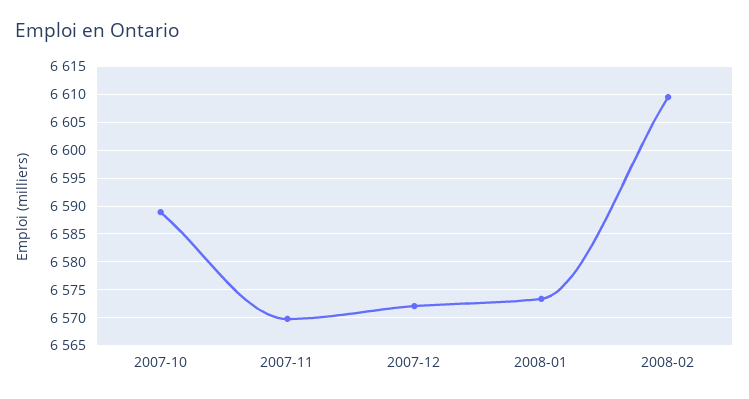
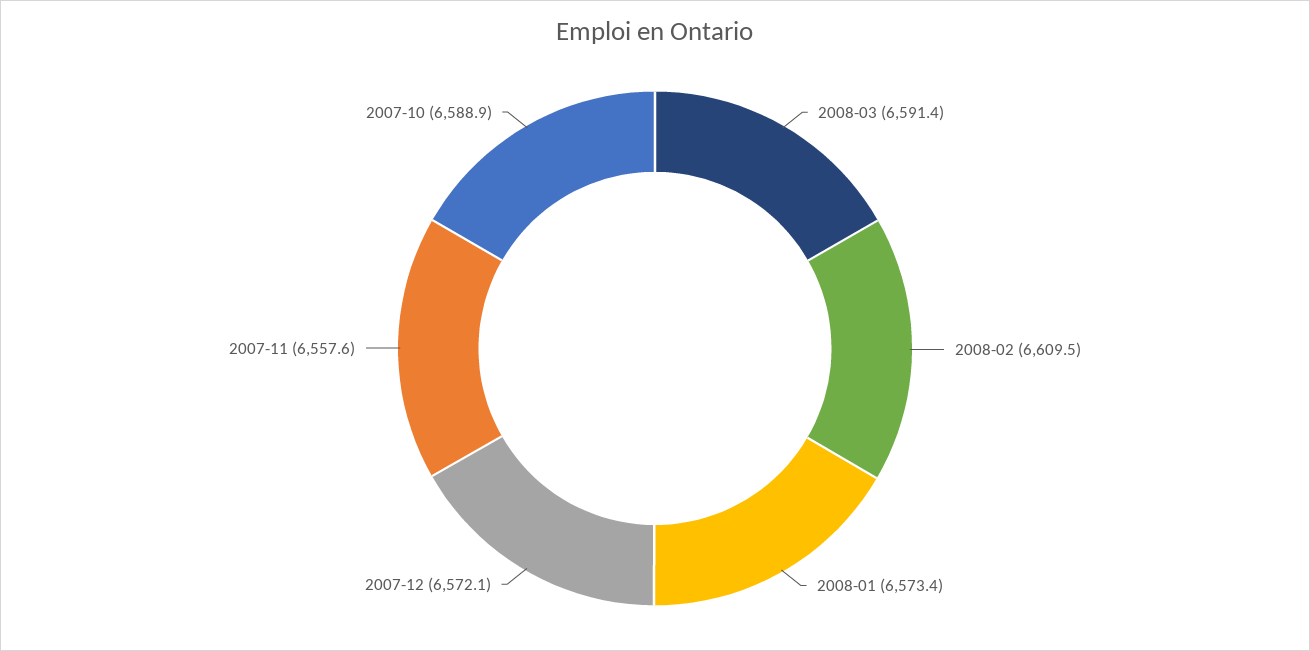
2007-11: 6570 -> 6557.6
2008-03: none -> 6591.4

